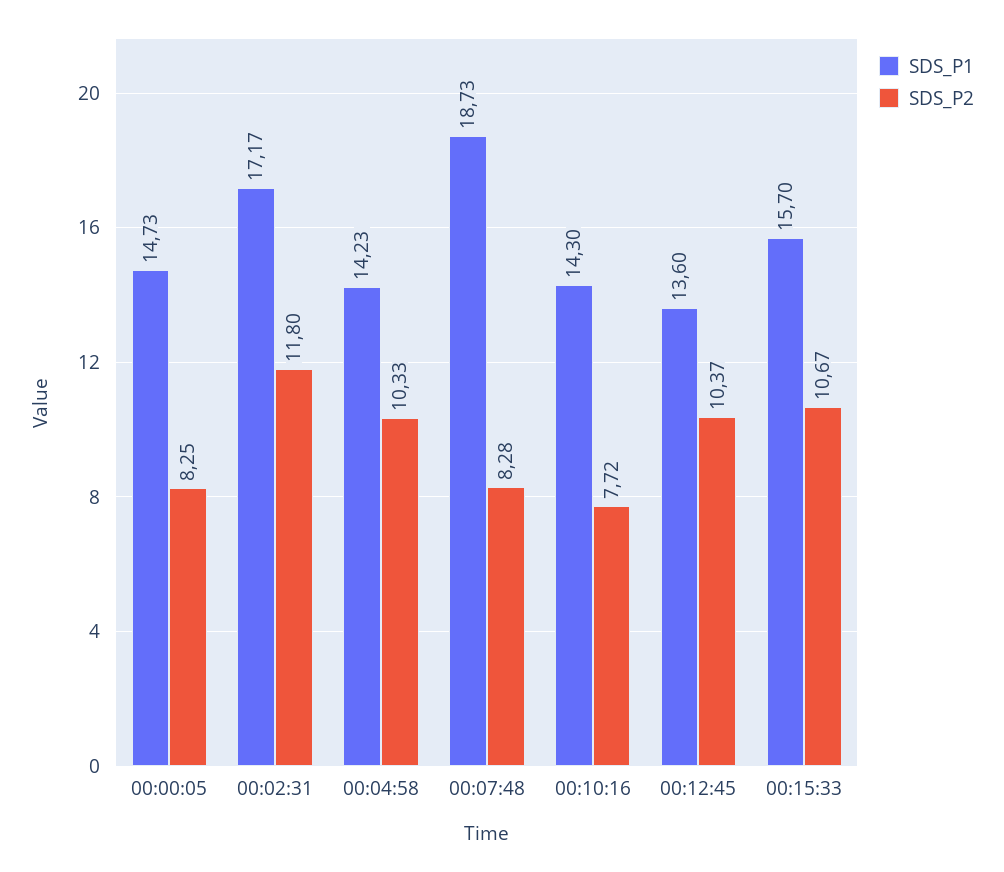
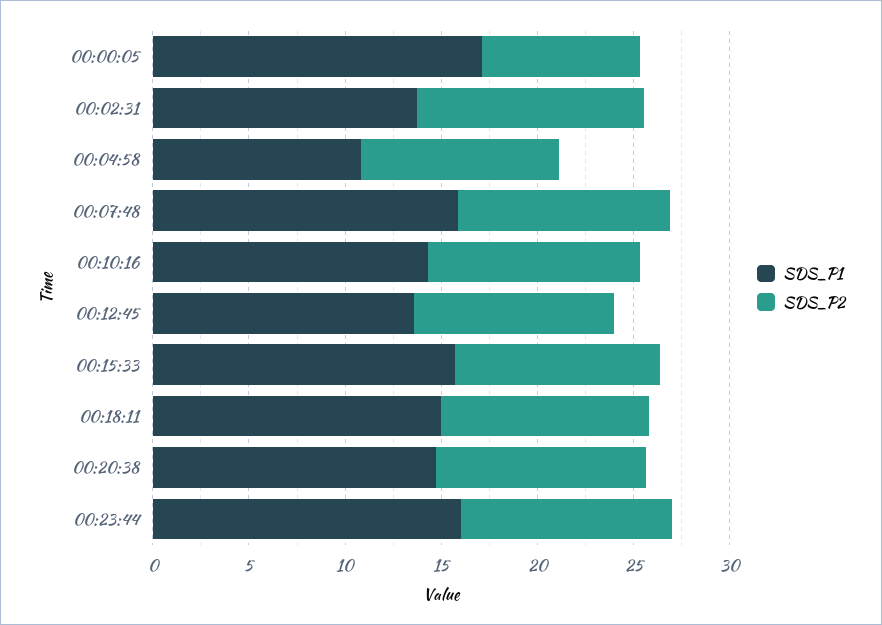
SDS_P1, 00:00:05: 14.73 -> 17
SDS_P1, 00:02:31: 17.17 -> 14
SDS_P1, 00:04:58: 14.23 -> 11
SDS_P1, 00:07:48: 18.73 -> 16
SDS_P2, 00:07:48: 8.28 -> 11
SDS_P2, 00:10:16: 7.72 -> 11
SDS_P1, 00:18:11: none -> 15
SDS_P2, 00:18:11: none -> 11
SDS_P1, 00:20:38: none -> 15
SDS_P2, 00:20:38: none -> 11
SDS_P1, 00:23:44: none -> 16
SDS_P2, 00:23:44: none -> 11

